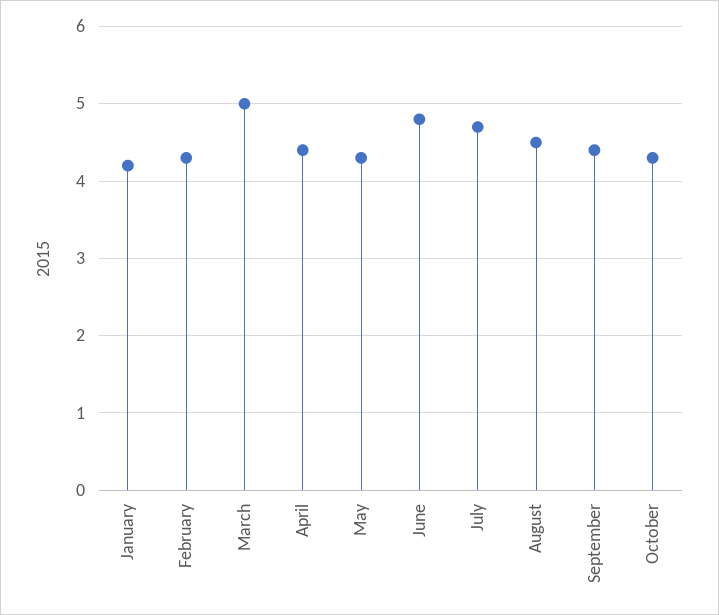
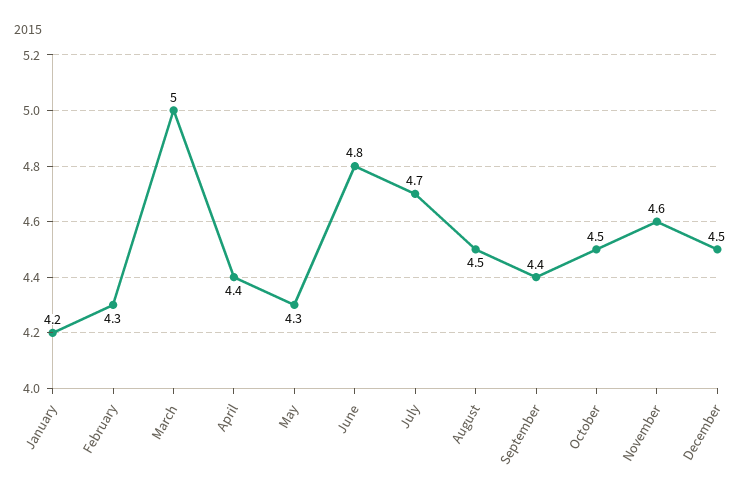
October: 4.3 -> 4.5
November: none -> 4.6
December: none -> 4.5

